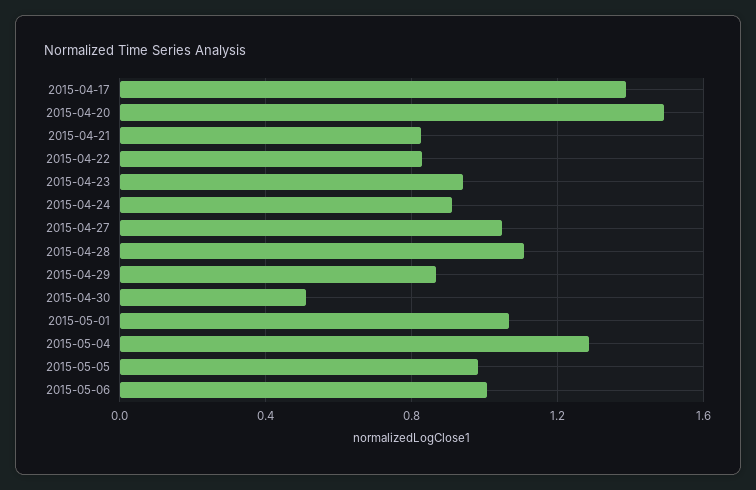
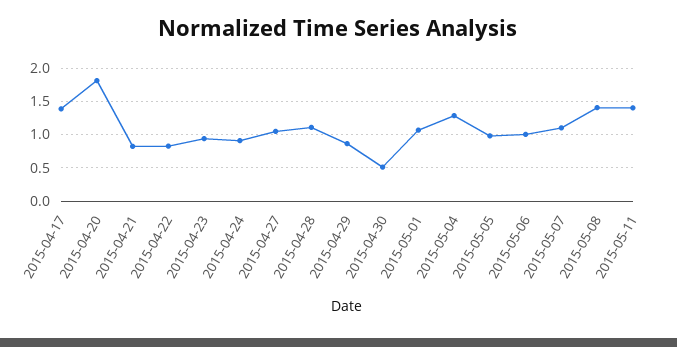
2015-04-20: 1.5 -> 1.8
2015-05-07: none -> 1.1
2015-05-08: none -> 1.4
2015-05-11: none -> 1.4

